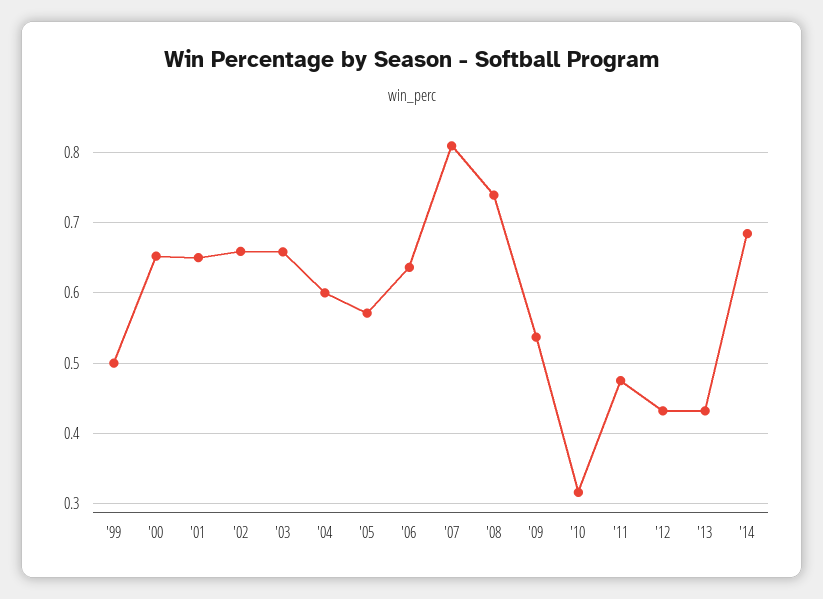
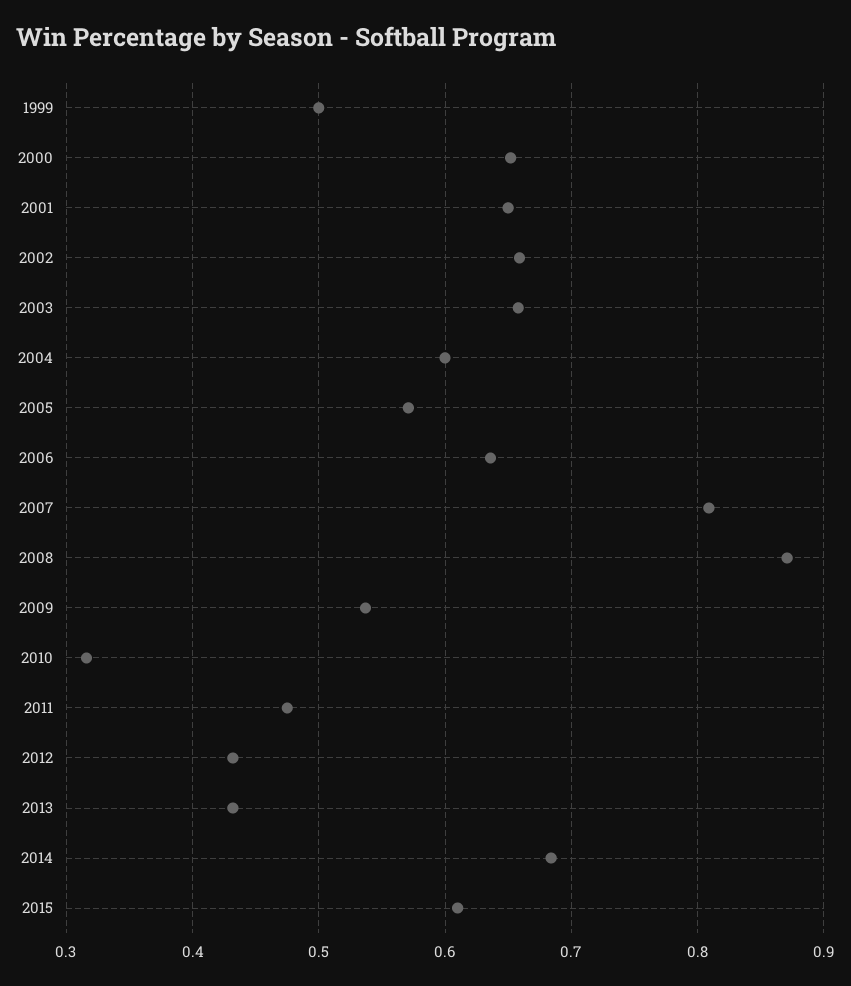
'08: 0.74 -> 0.87
2015: none -> 0.61

